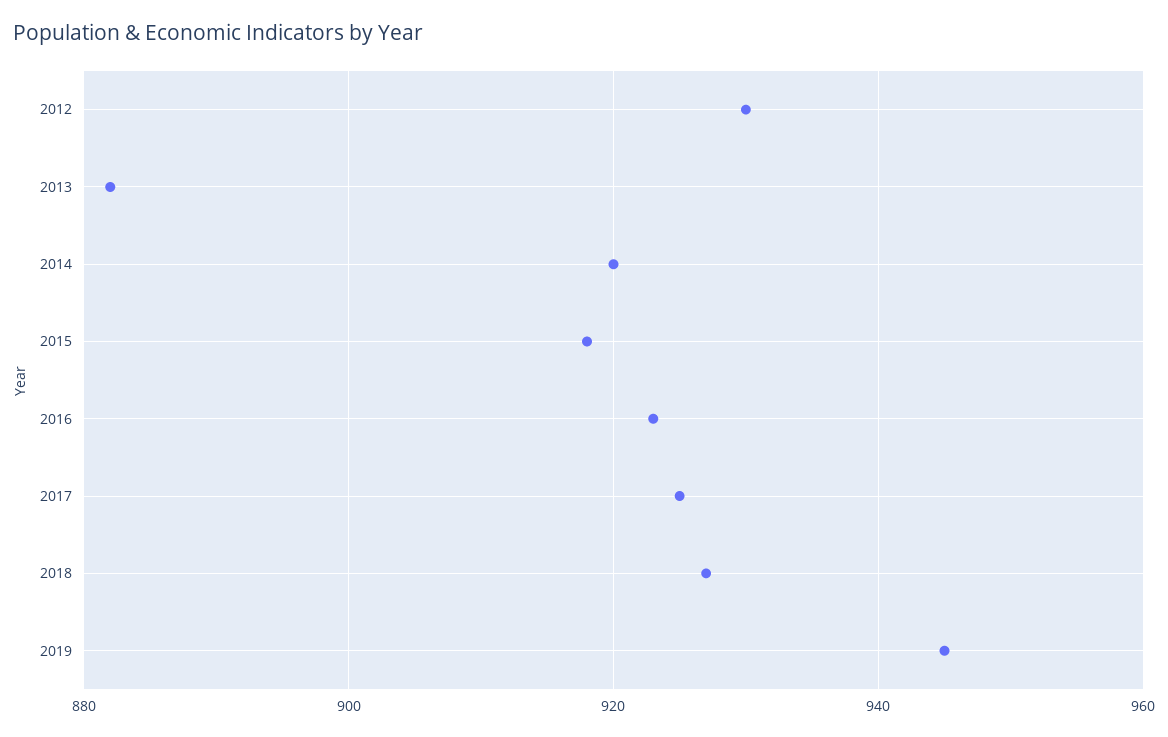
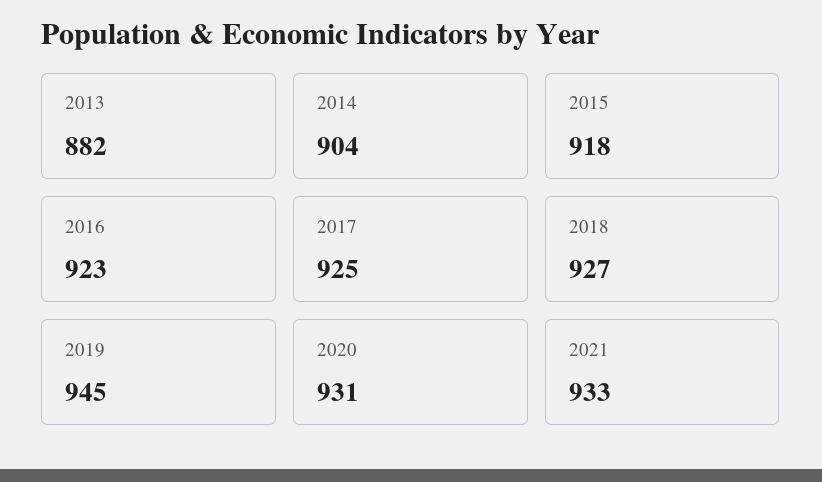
2012: 930 -> none
2014: 920 -> 904
2020: none -> 931
2021: none -> 933

